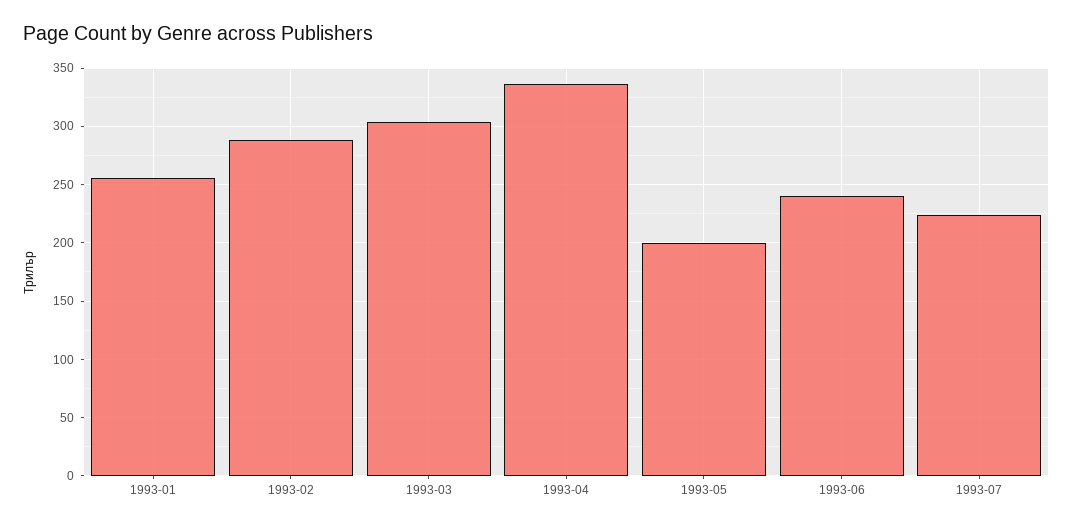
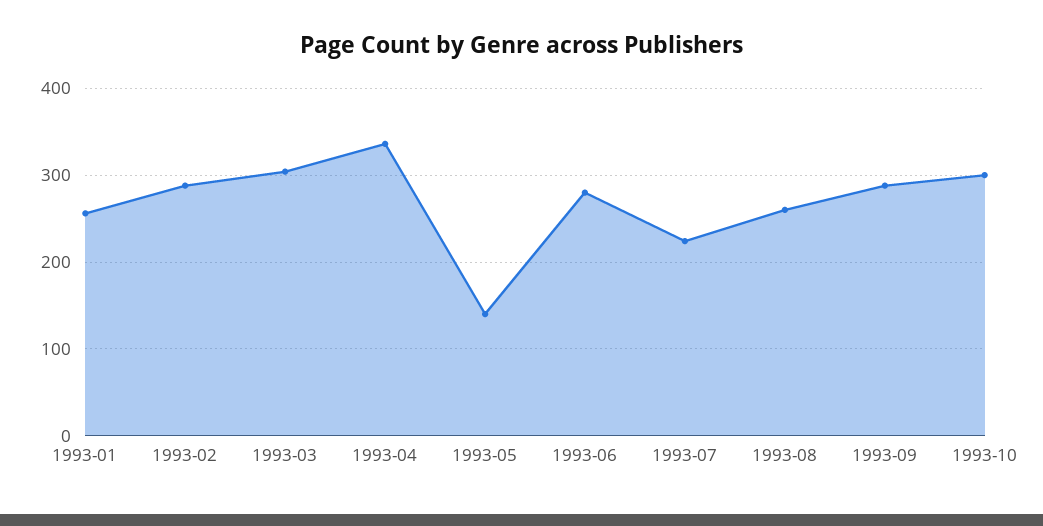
1993-05: 200 -> 140
1993-06: 240 -> 280
1993-08: none -> 260
1993-09: none -> 290
1993-10: none -> 300

